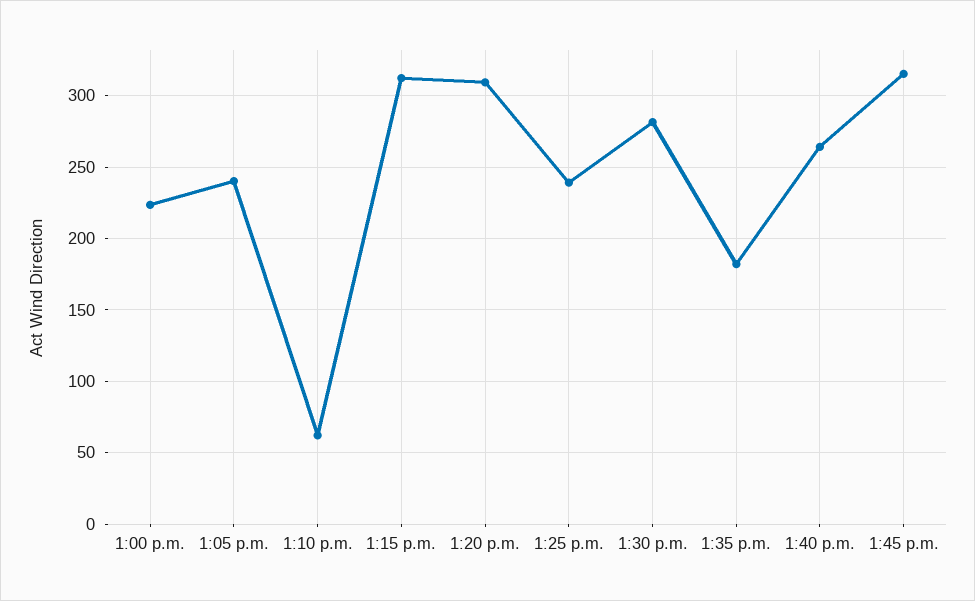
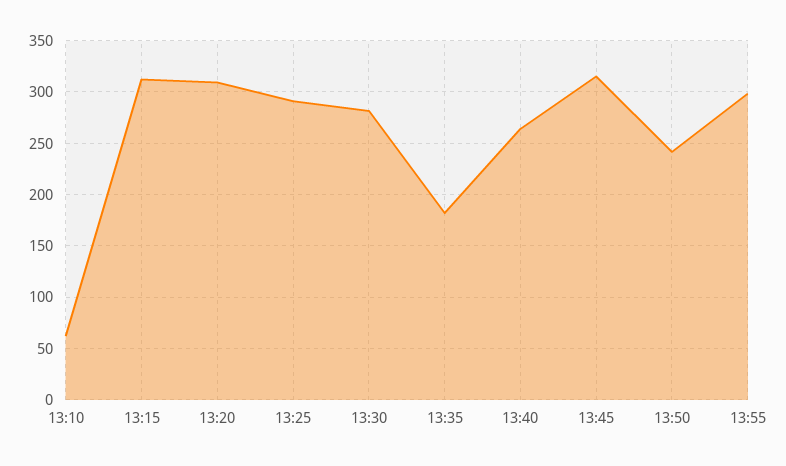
1:00 p.m.: 225 -> none
1:05 p.m.: 240 -> none
1:25 p.m.: 240 -> 290
13:50: none -> 240
13:55: none -> 300

